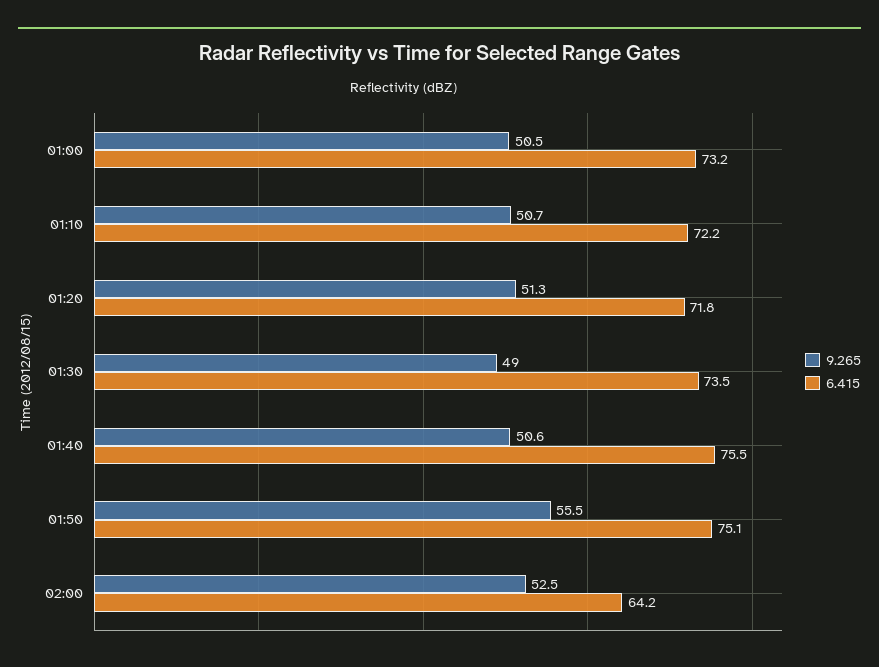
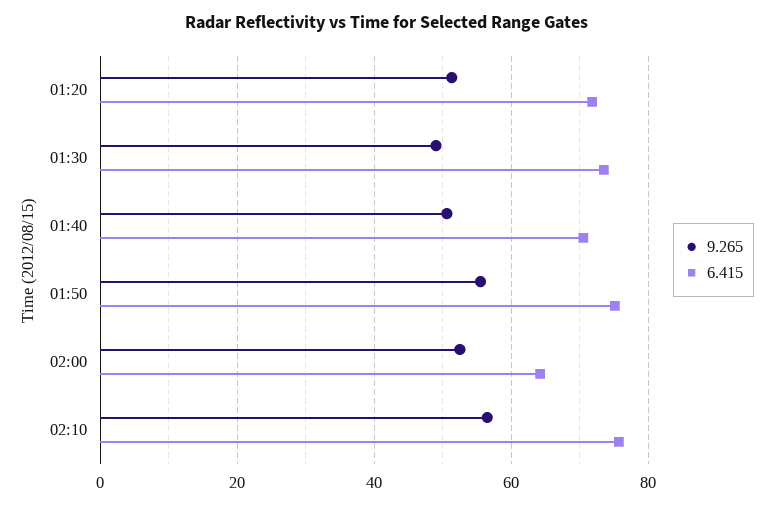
9.265, 01:00: 50.5 -> none
6.415, 01:00: 73.2 -> none
9.265, 01:10: 50.7 -> none
6.415, 01:10: 72.2 -> none
6.415, 01:40: 75.5 -> 70
9.265, 02:10: none -> 56
6.415, 02:10: none -> 76

